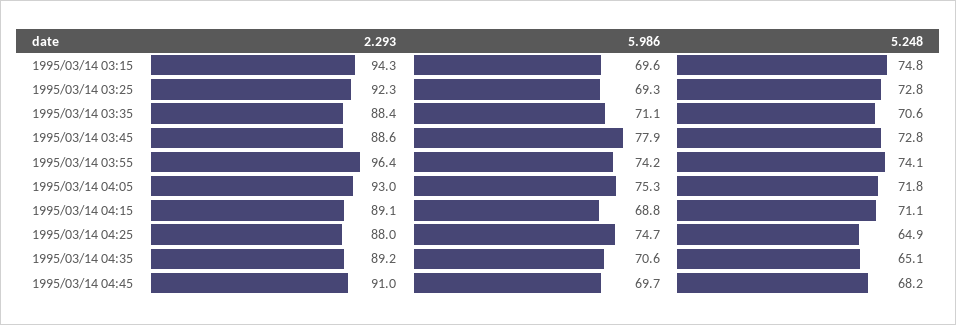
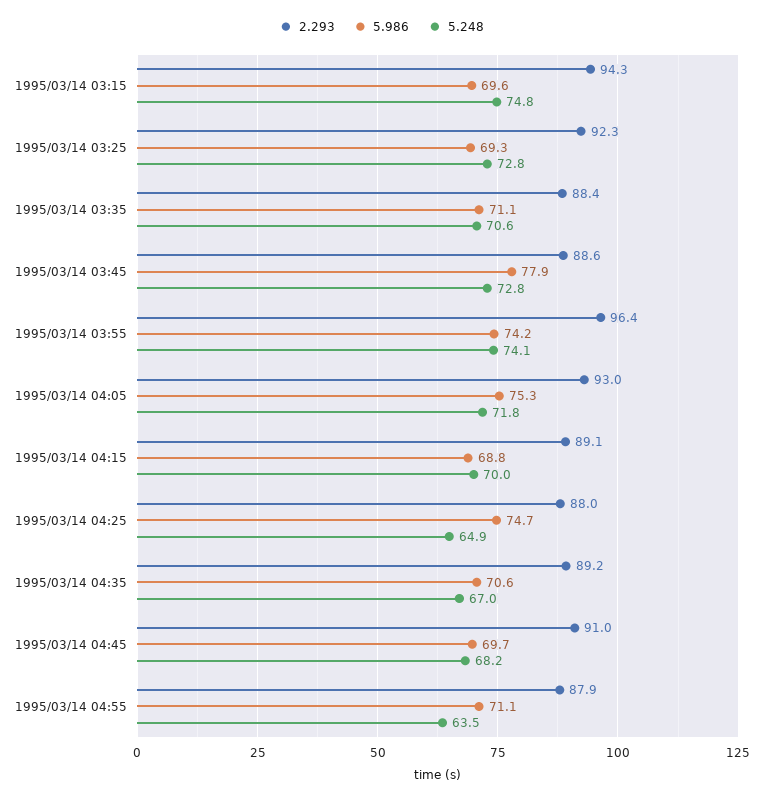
5.248, 1995/03/14 04:15: 71.1 -> 70
5.248, 1995/03/14 04:35: 65.1 -> 67
2.293, 1995/03/14 04:55: none -> 87.9
5.986, 1995/03/14 04:55: none -> 71.1
5.248, 1995/03/14 04:55: none -> 63.5

